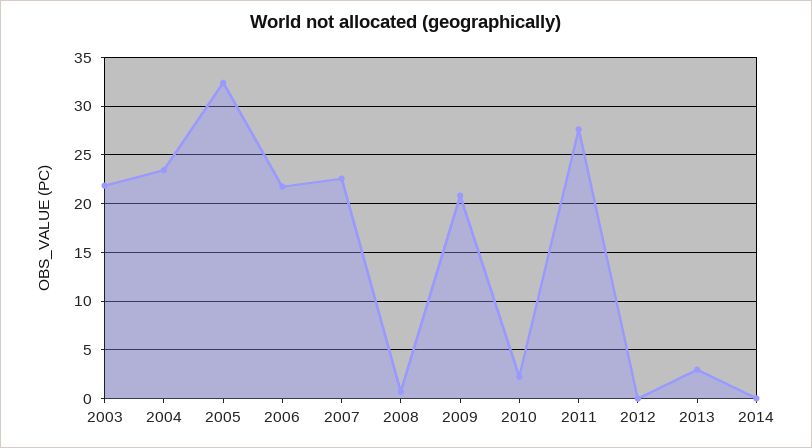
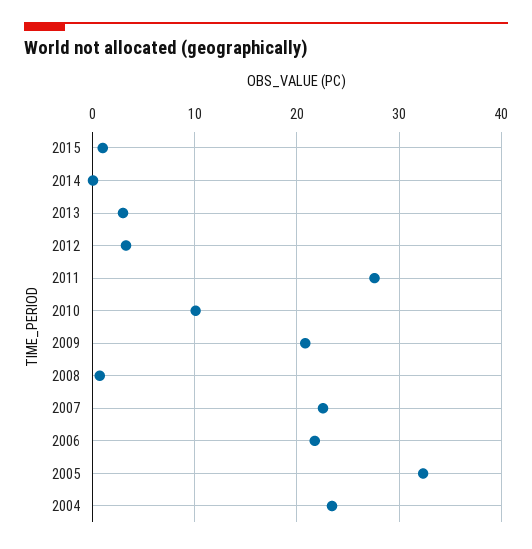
2003: 22 -> none
2010: 2 -> 10
2012: 0 -> 3
2015: none -> 1

